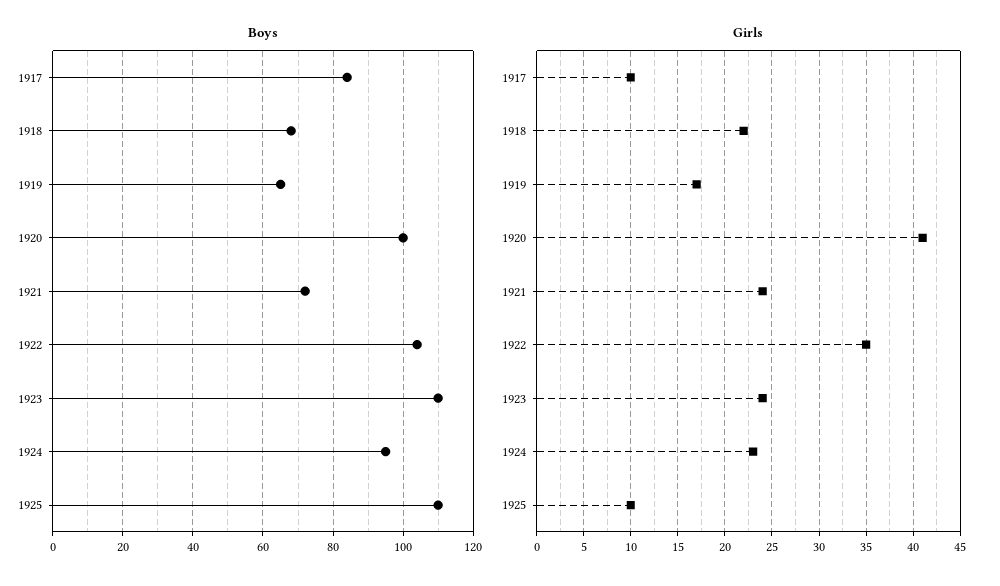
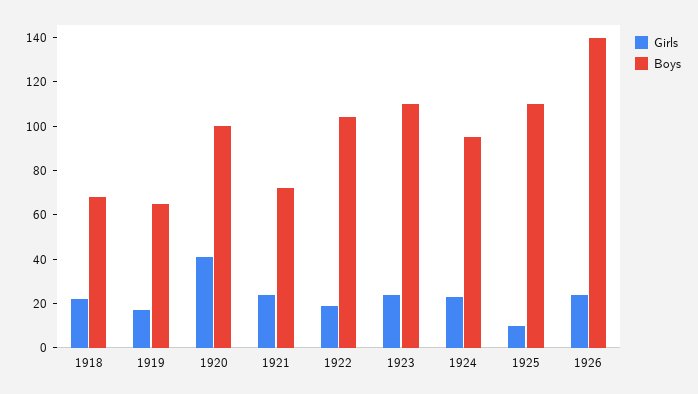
Boys, 1917: 85 -> none
Girls, 1917: 10 -> none
Girls, 1922: 35 -> 20
Girls, 1926: none -> 25
Boys, 1926: none -> 140

